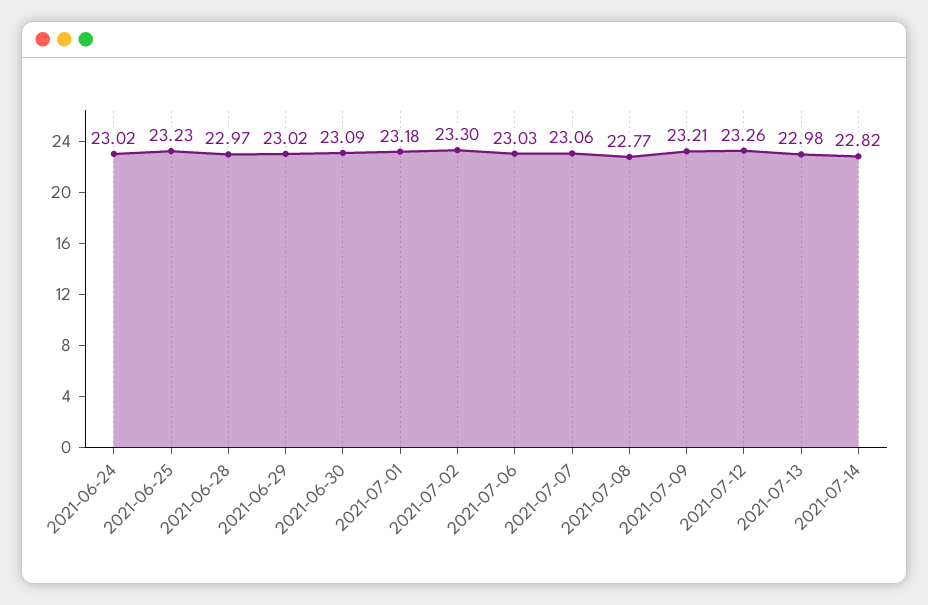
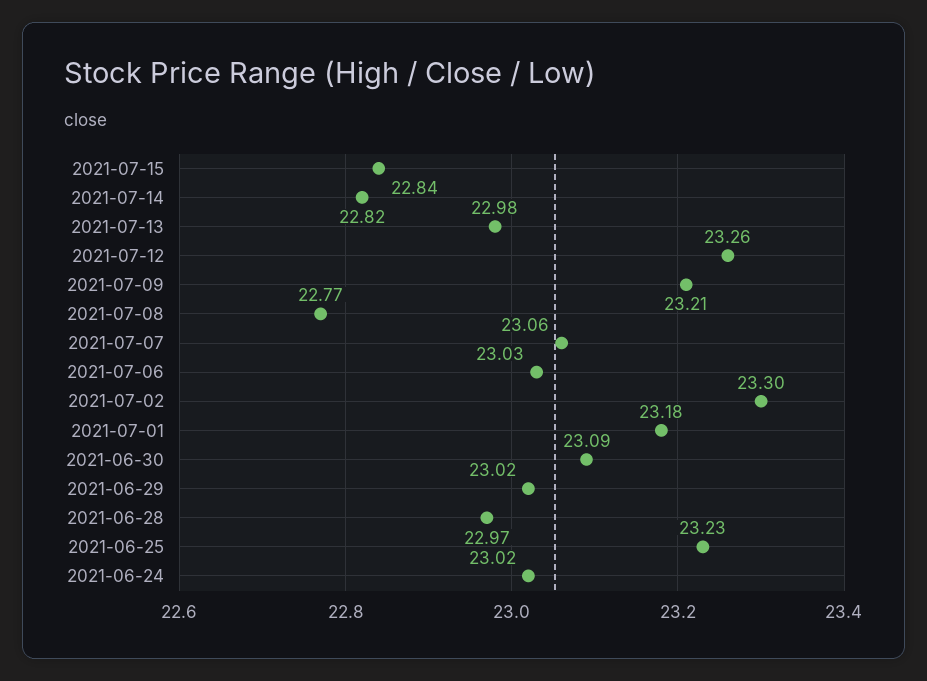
2021-07-15: none -> 22.84

